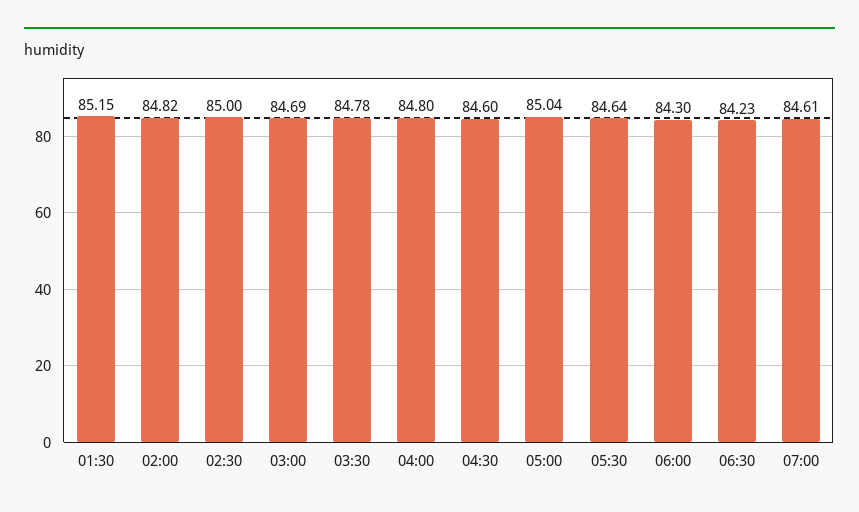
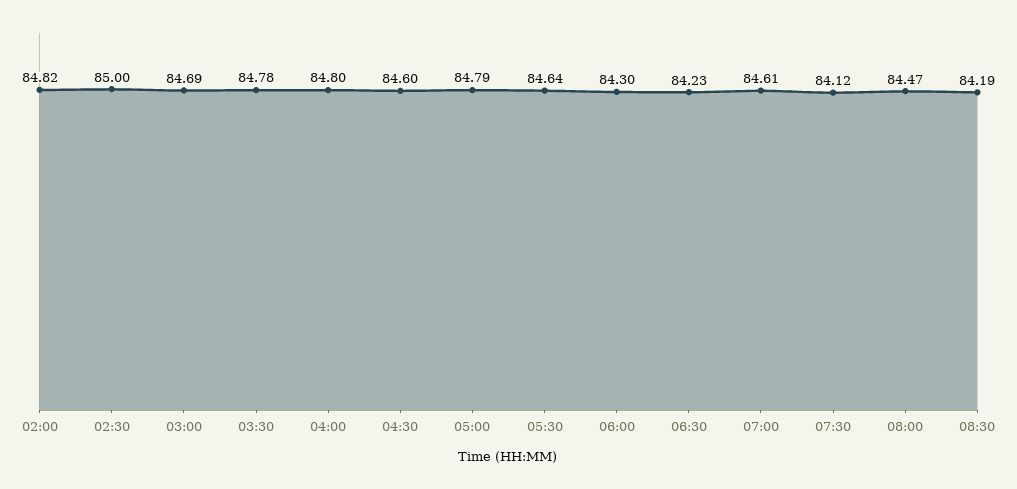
01:30: 85.15 -> none
05:00: 85.04 -> 84.79
07:30: none -> 84.12
08:00: none -> 84.47
08:30: none -> 84.19

